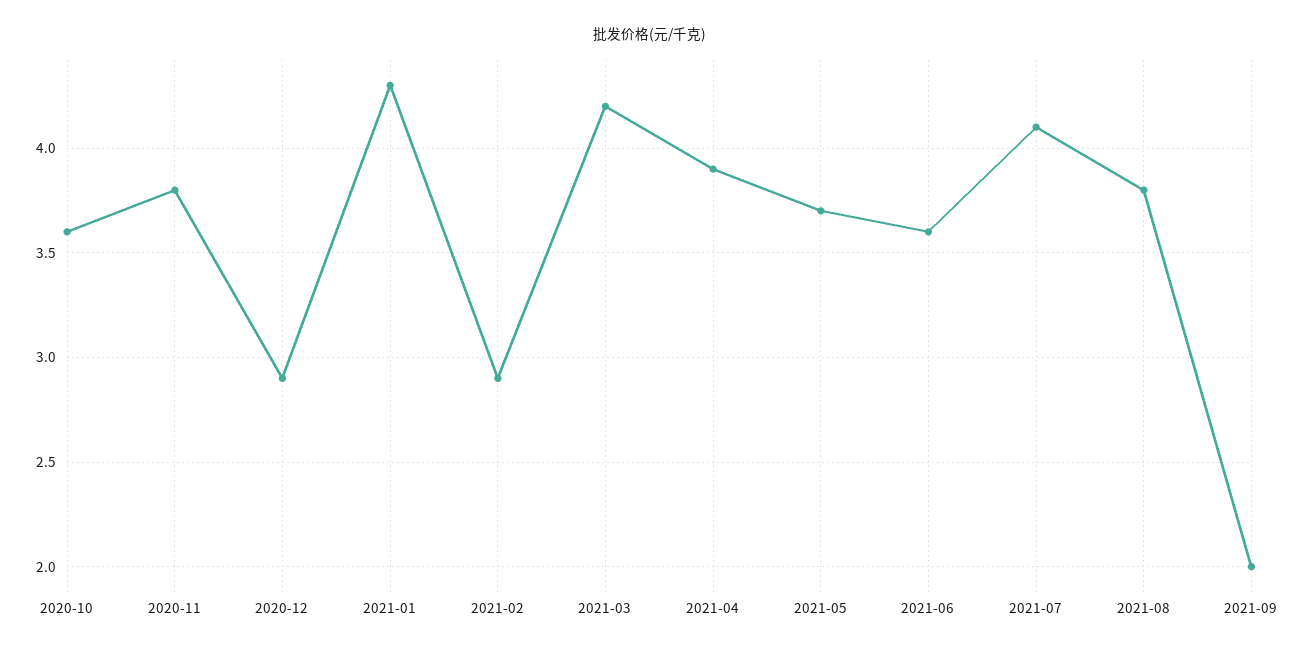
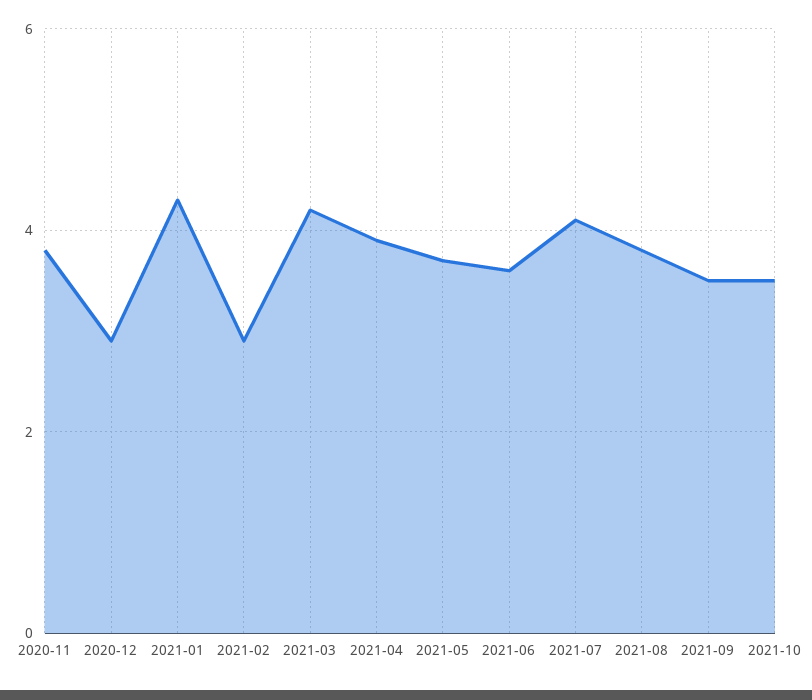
2020-10: 3.6 -> none
2021-09: 2 -> 3.5
2021-10: none -> 3.5

